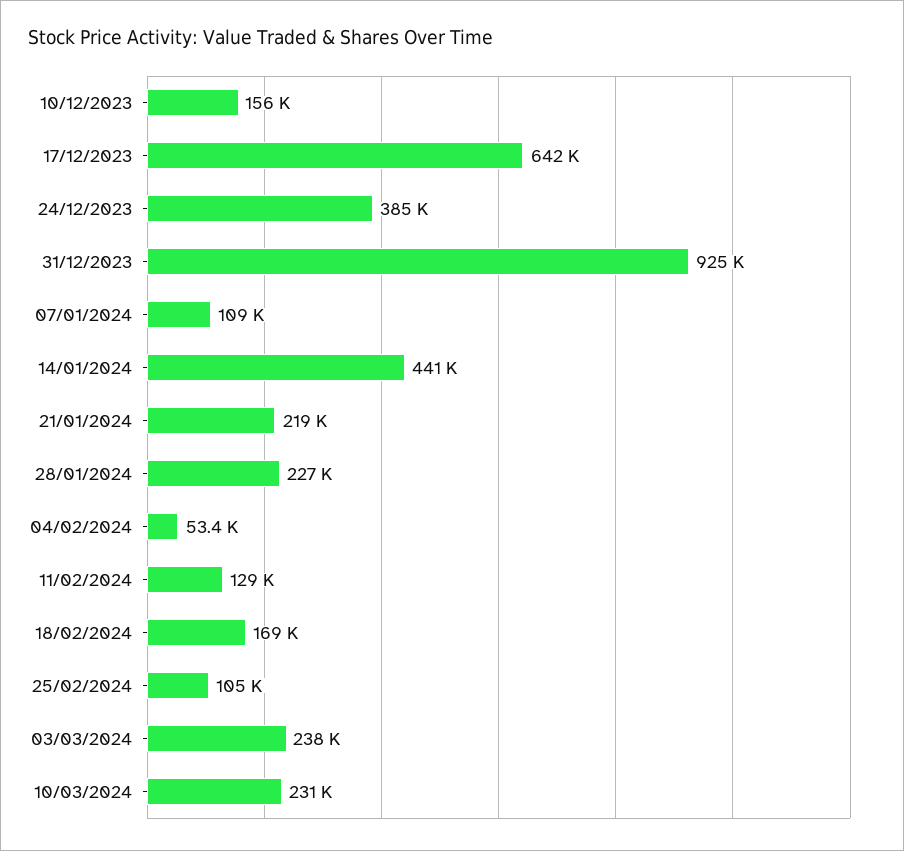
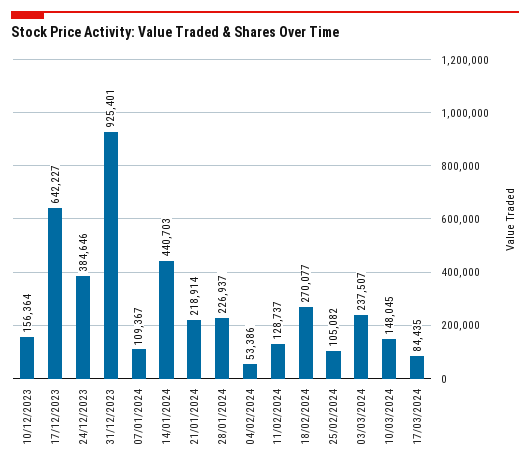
18/02/2024: 169000 -> 270077
10/03/2024: 231000 -> 148045
17/03/2024: none -> 84435

